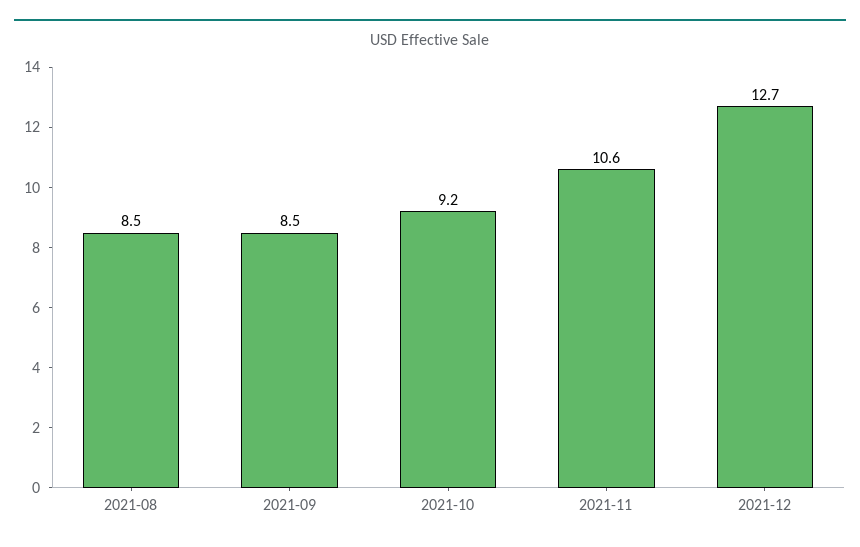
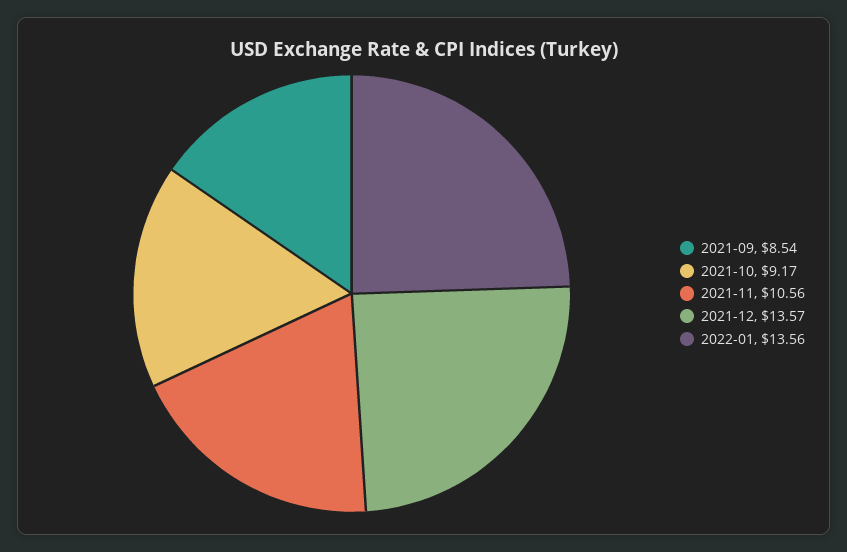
2021-08: 8.5 -> none
2021-12: 12.7 -> 13.57
2022-01: none -> 13.56

